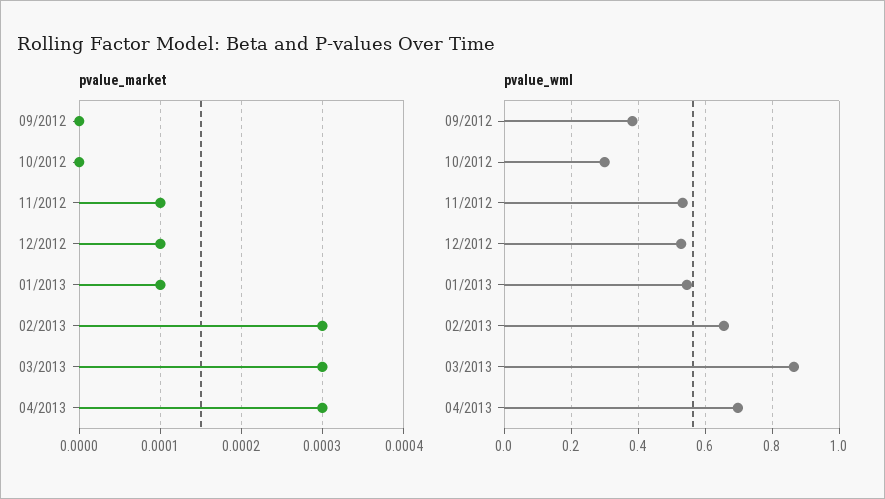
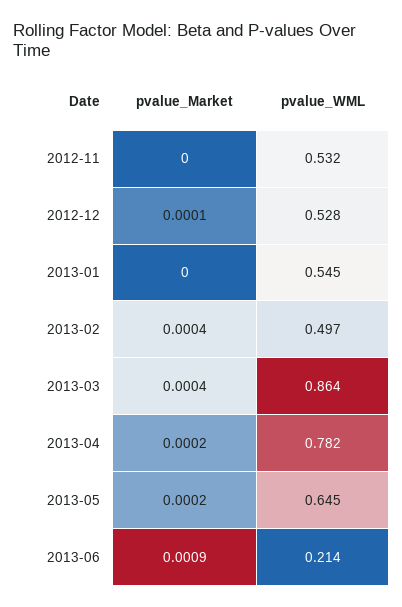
pvalue_market, 09/2012: 0 -> none
pvalue_market, 10/2012: 0 -> none
pvalue_market, 11/2012: 0.0001 -> 0
pvalue_market, 01/2013: 0.0001 -> 0
pvalue_market, 02/2013: 0.0003 -> 0.0004
pvalue_market, 03/2013: 0.0003 -> 0.0004
pvalue_market, 04/2013: 0.0003 -> 0.0002
pvalue_wml, 09/2012: 0.38 -> none
pvalue_wml, 10/2012: 0.3 -> none
pvalue_wml, 02/2013: 0.66 -> 0.497
pvalue_wml, 04/2013: 0.7 -> 0.782
pvalue_market, 2013-05: none -> 0.0002
pvalue_wml, 2013-05: none -> 0.645
pvalue_market, 2013-06: none -> 0.0009
pvalue_wml, 2013-06: none -> 0.214

